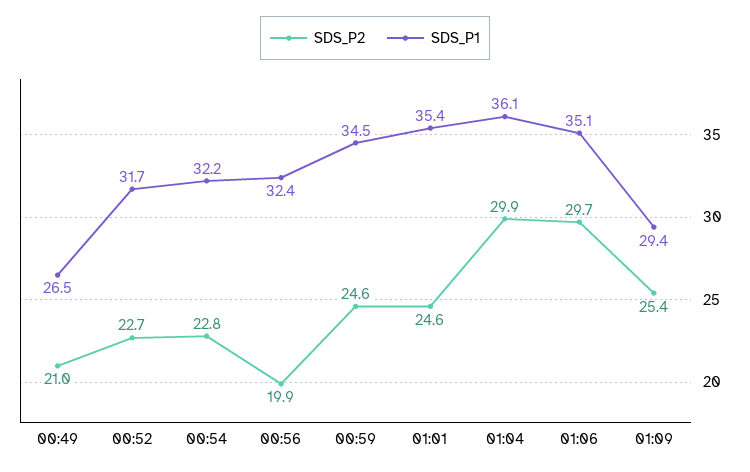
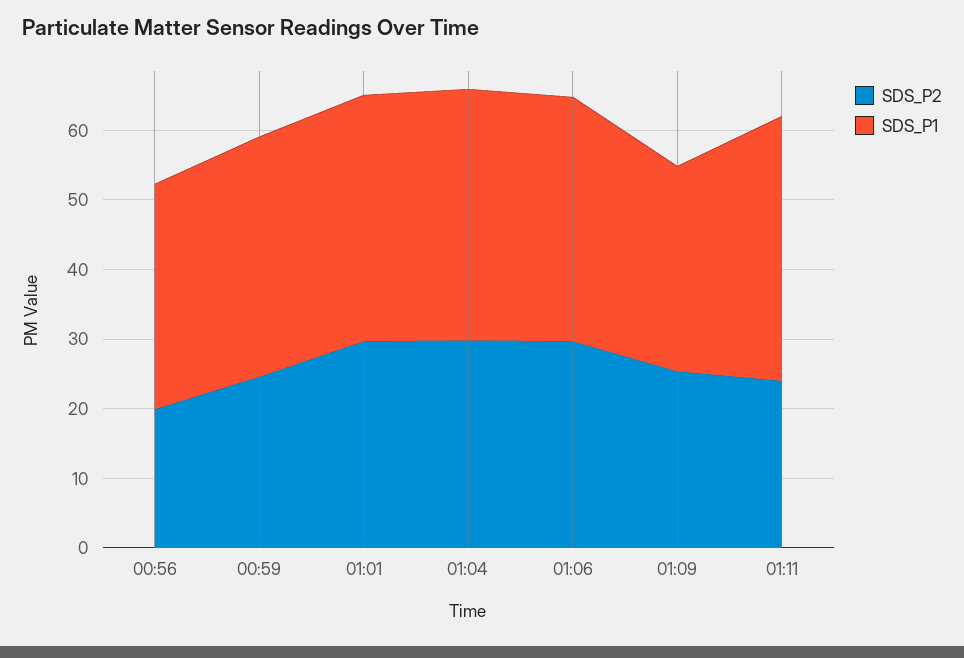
SDS_P2, 00:49: 21 -> none
SDS_P1, 00:49: 26.5 -> none
SDS_P2, 00:52: 22.7 -> none
SDS_P1, 00:52: 31.7 -> none
SDS_P2, 00:54: 22.8 -> none
SDS_P1, 00:54: 32.2 -> none
SDS_P2, 01:01: 24.6 -> 30
SDS_P2, 01:11: none -> 24
SDS_P1, 01:11: none -> 38

